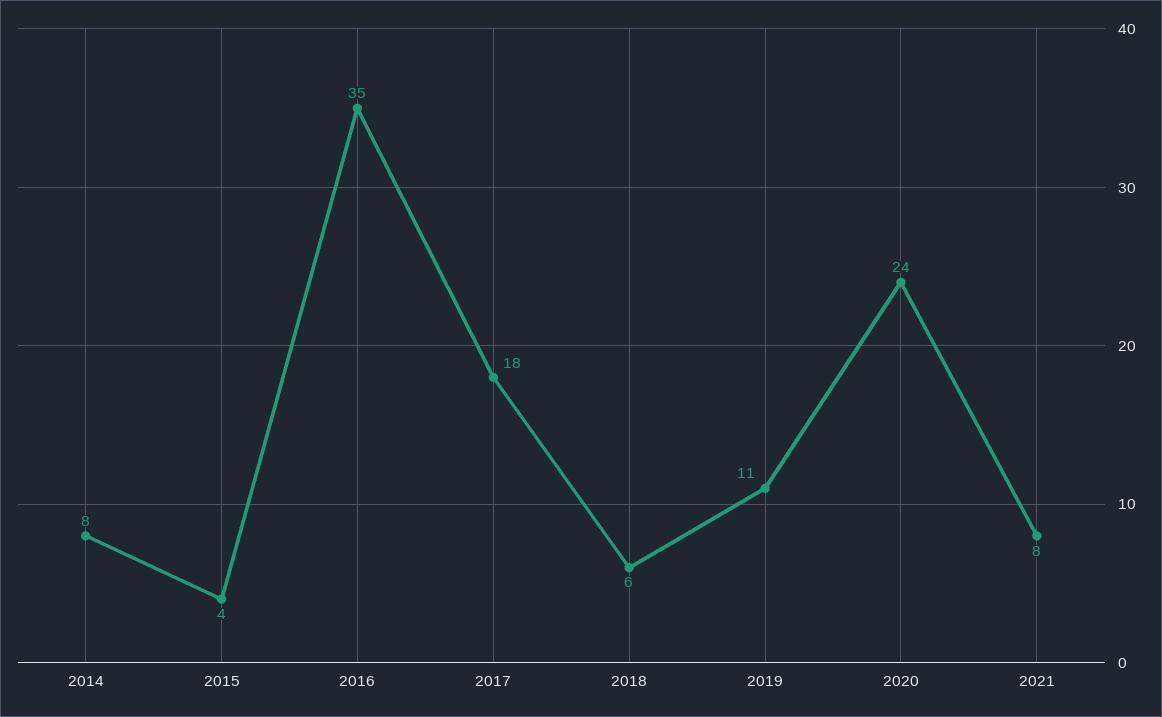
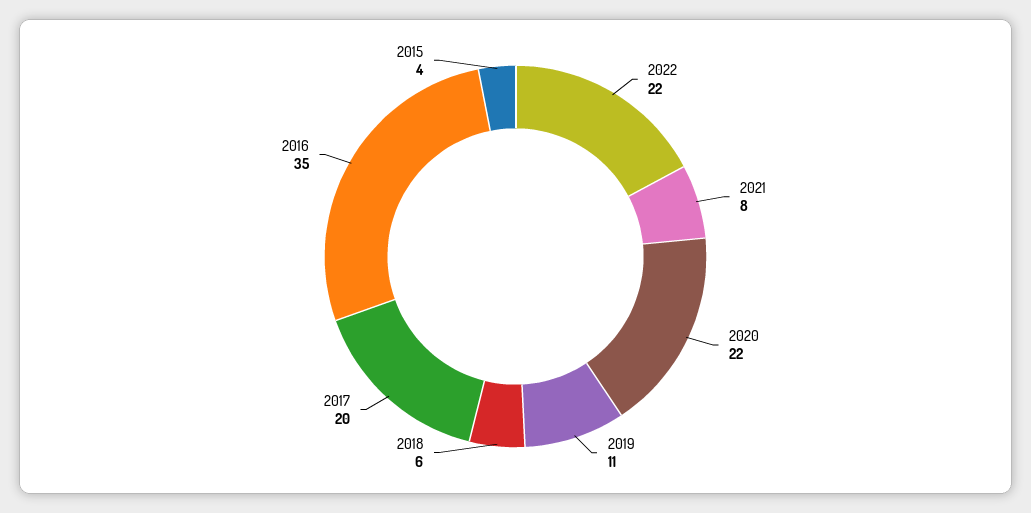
2014: 8 -> none
2017: 18 -> 20
2020: 24 -> 22
2022: none -> 22

